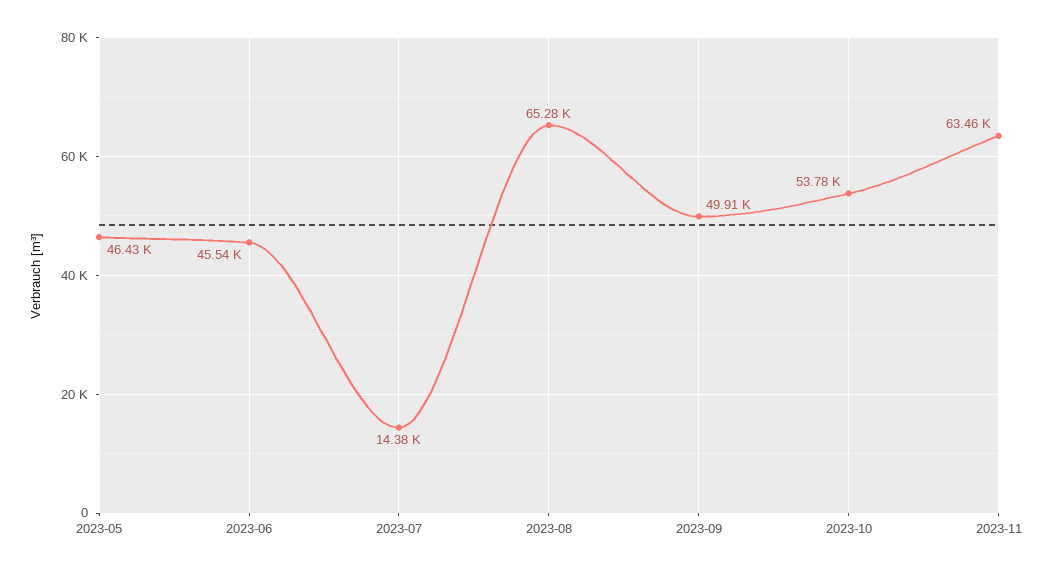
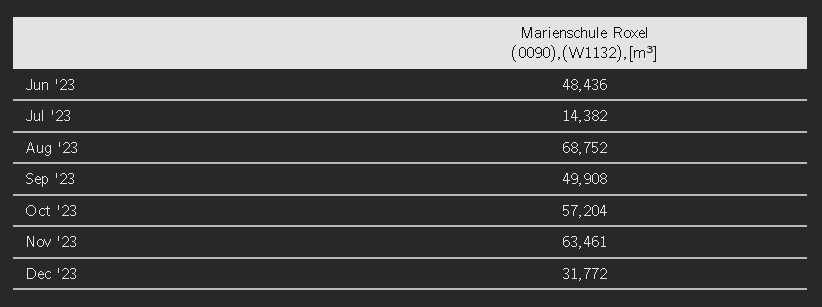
2023-05: 46430 -> none
2023-06: 45540 -> 48436
2023-08: 65280 -> 68752
2023-10: 53780 -> 57204
Dec '23: none -> 31772

